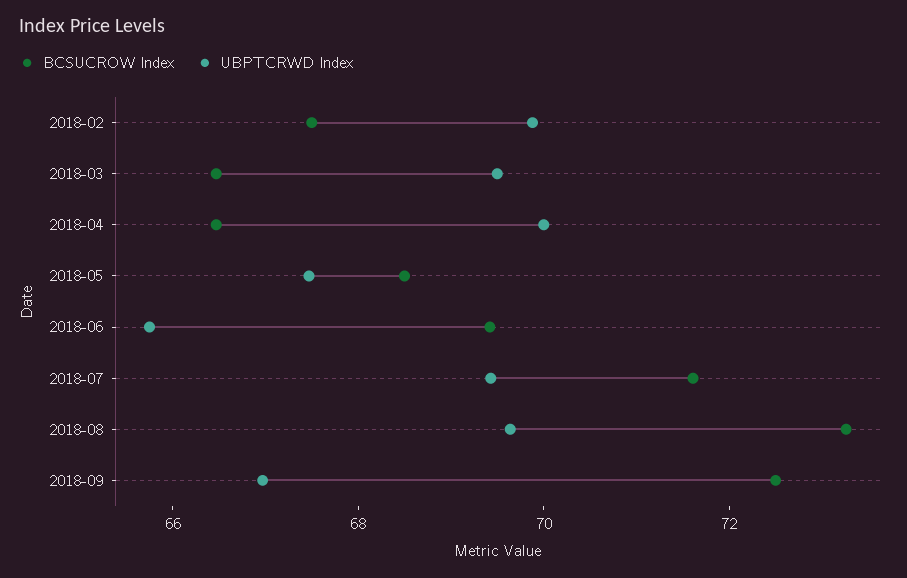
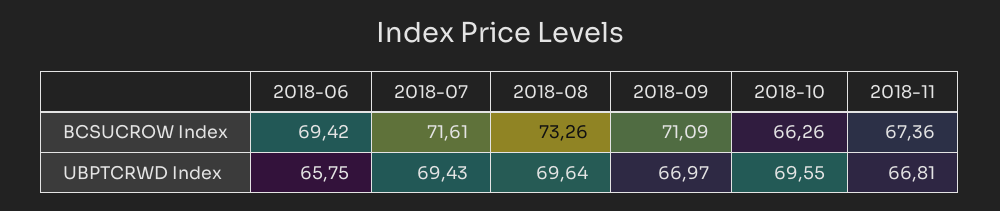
BCSUCROW Index, 2018-02: 67.5 -> none
UBPTCRWD Index, 2018-02: 70 -> none
BCSUCROW Index, 2018-03: 66.5 -> none
UBPTCRWD Index, 2018-03: 69.5 -> none
BCSUCROW Index, 2018-04: 66.5 -> none
UBPTCRWD Index, 2018-04: 70 -> none
BCSUCROW Index, 2018-05: 68.5 -> none
UBPTCRWD Index, 2018-05: 67.5 -> none
BCSUCROW Index, 2018-09: 72.5 -> 71.09
BCSUCROW Index, 2018-10: none -> 66.26
BCSUCROW Index, 2018-11: none -> 67.36
UBPTCRWD Index, 2018-10: none -> 69.55
UBPTCRWD Index, 2018-11: none -> 66.81

